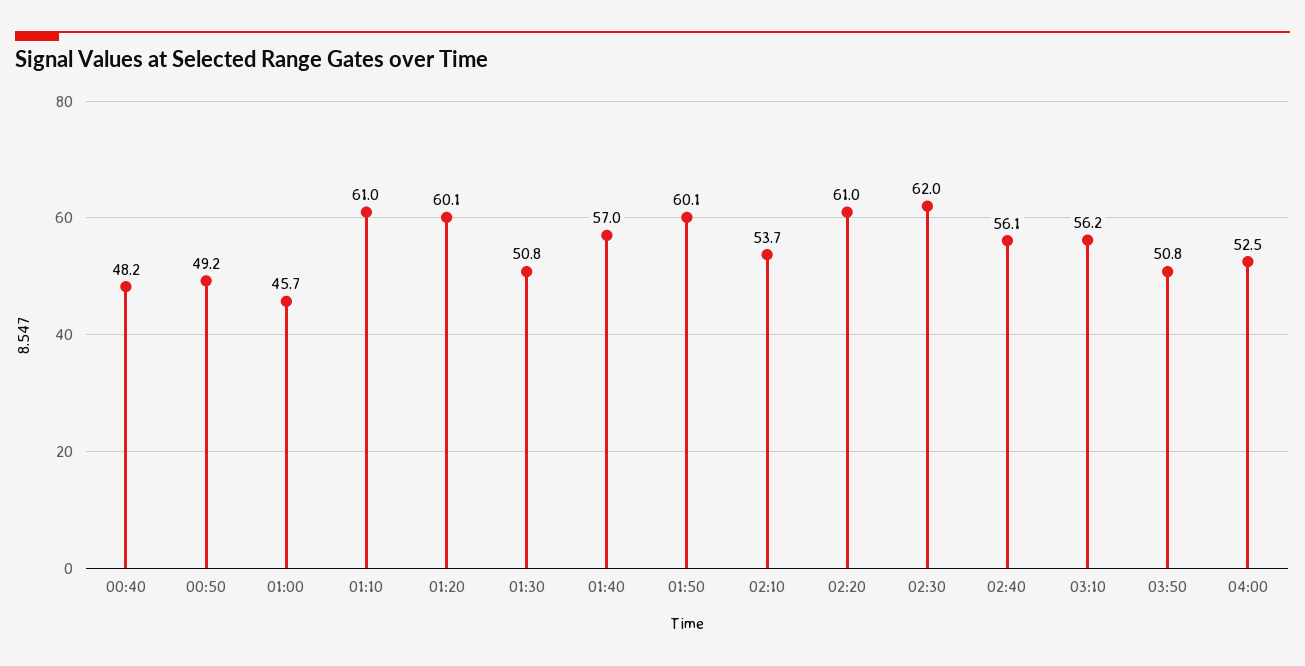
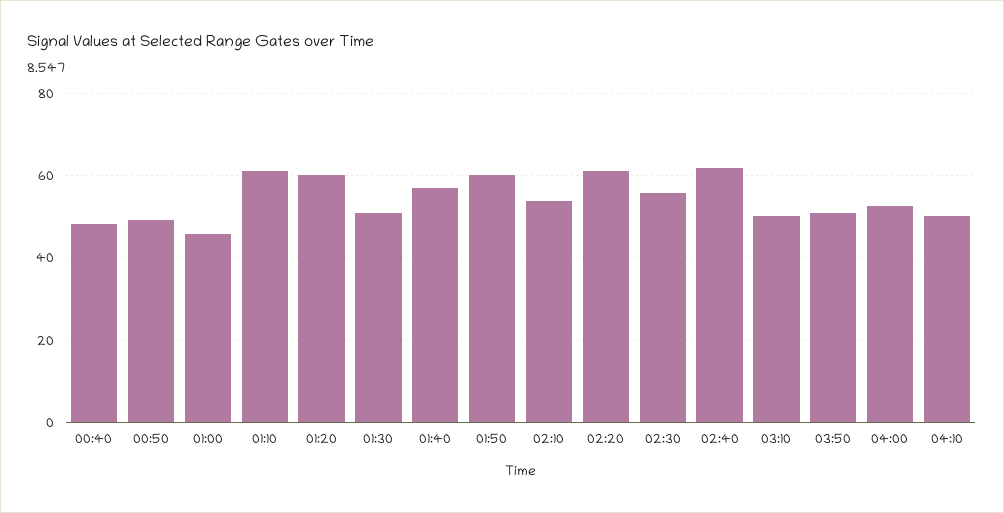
02:30: 62 -> 56
02:40: 56.1 -> 62
03:10: 56.2 -> 50
04:10: none -> 50

